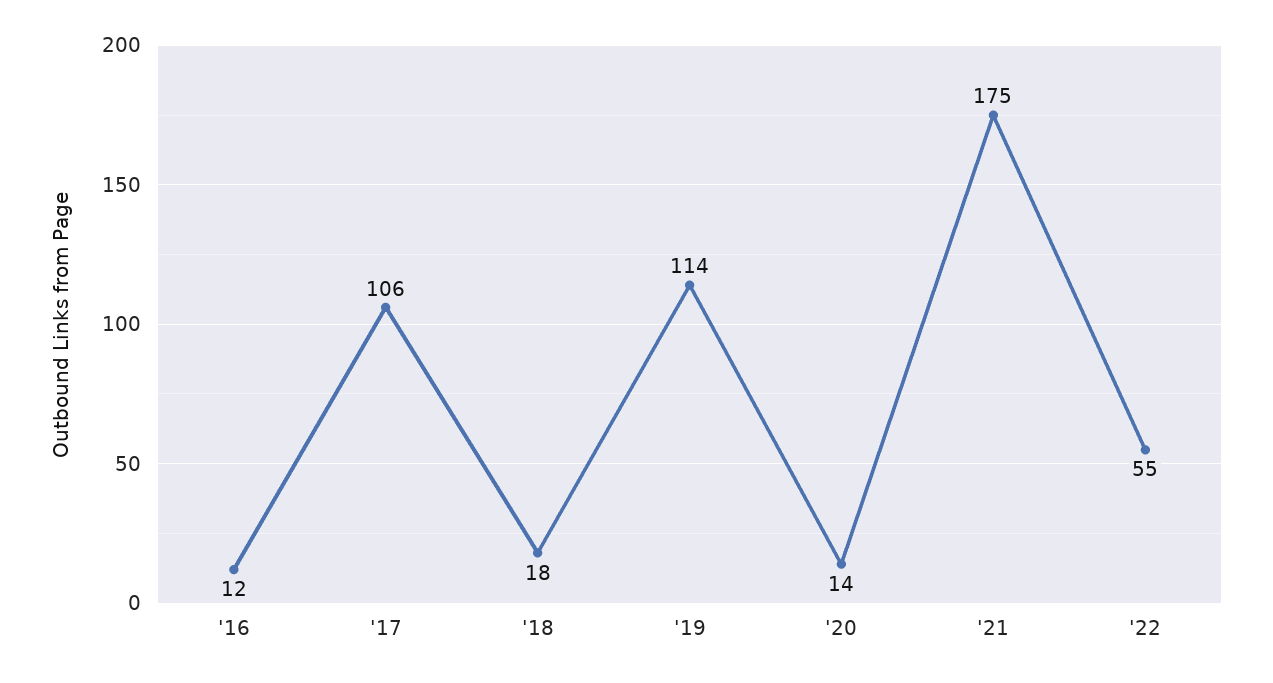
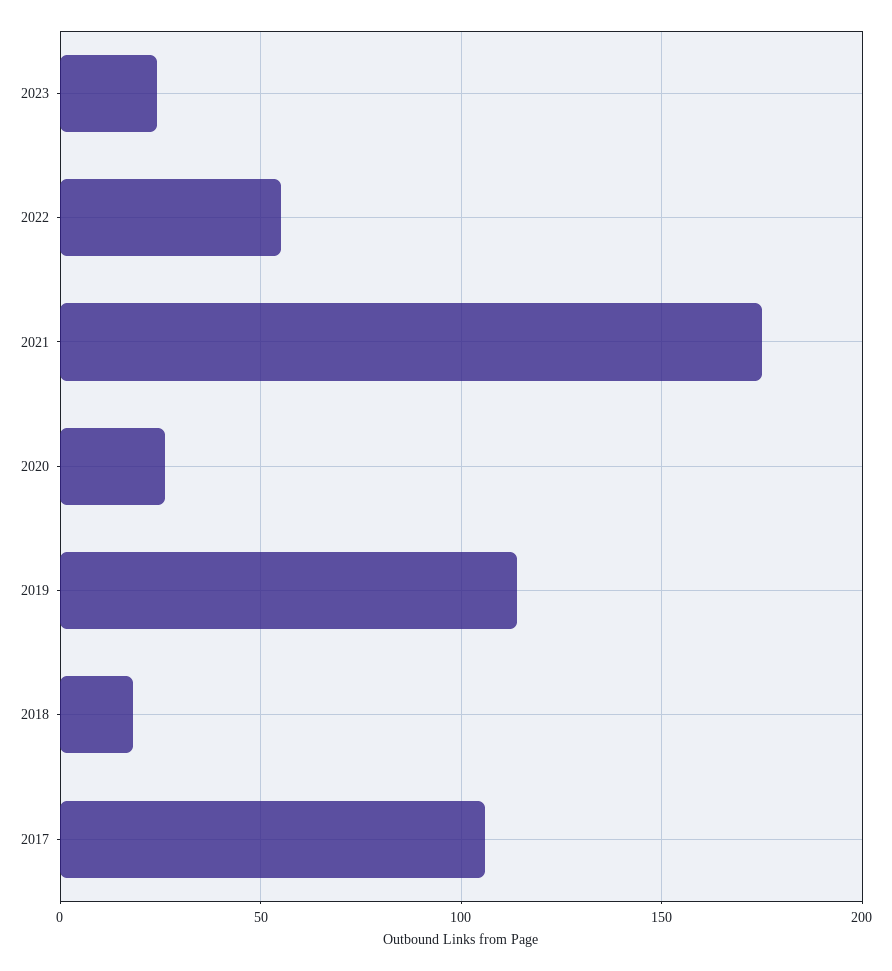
'16: 12 -> none
'20: 14 -> 25
2023: none -> 25

